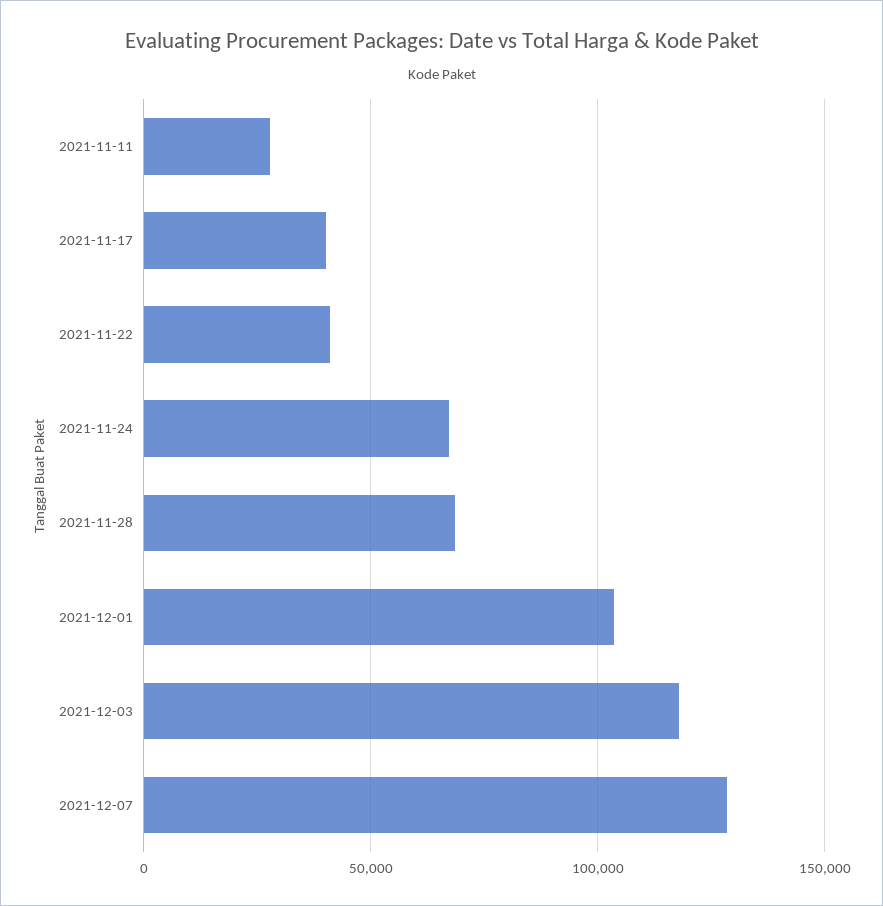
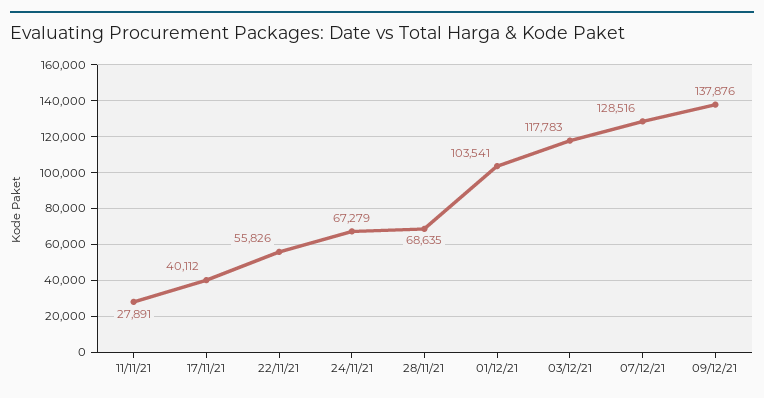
2021-11-22: 40000 -> 55826
09/12/21: none -> 137876

